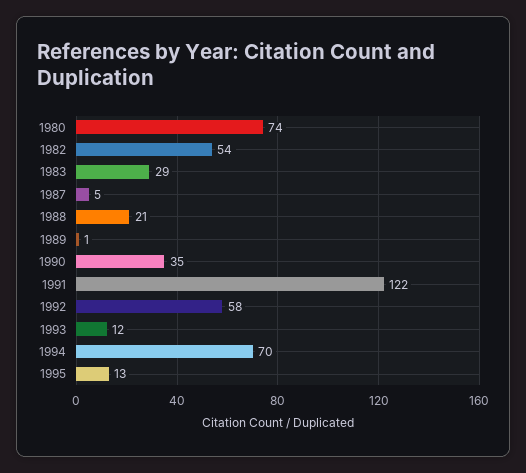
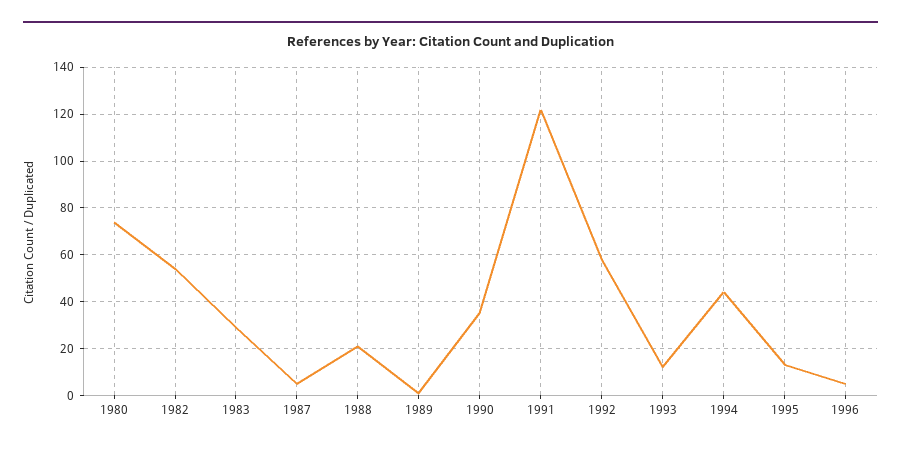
1994: 70 -> 45
1996: none -> 5

